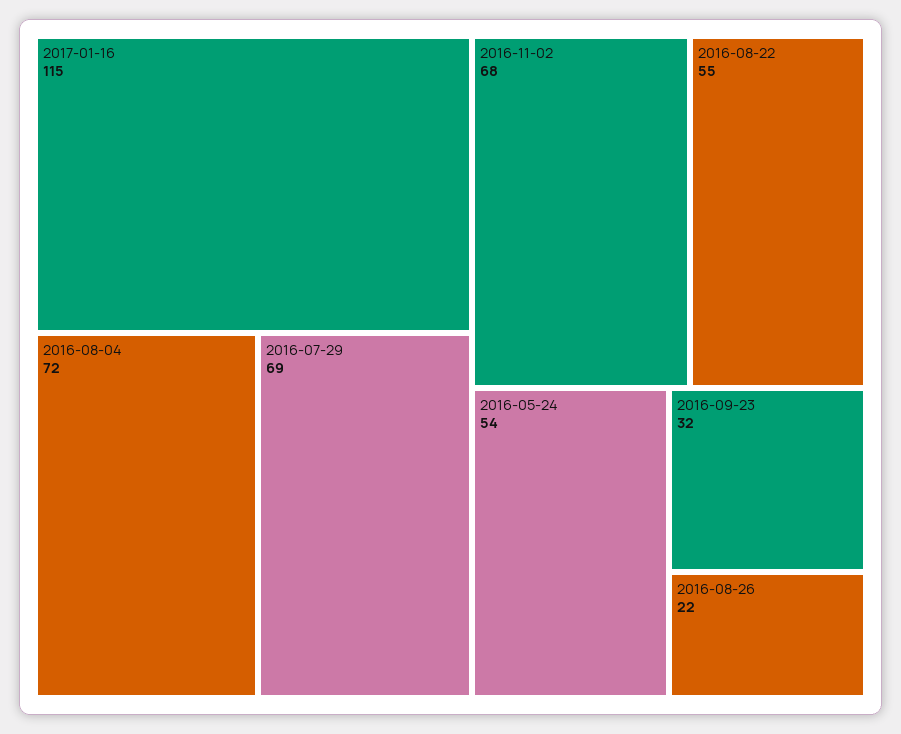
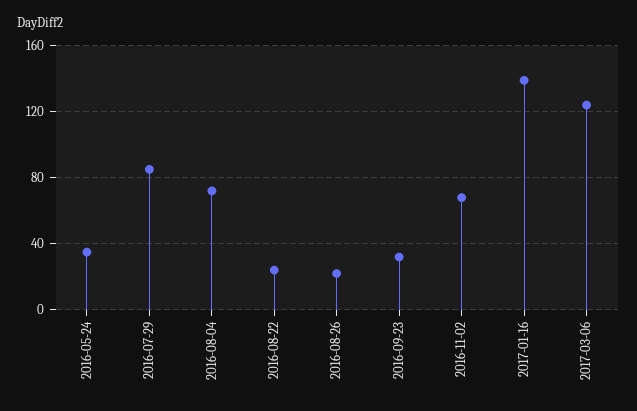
2017-01-16: 115 -> 140
2016-07-29: 69 -> 85
2016-08-22: 55 -> 25
2016-05-24: 54 -> 35
2017-03-06: none -> 125

